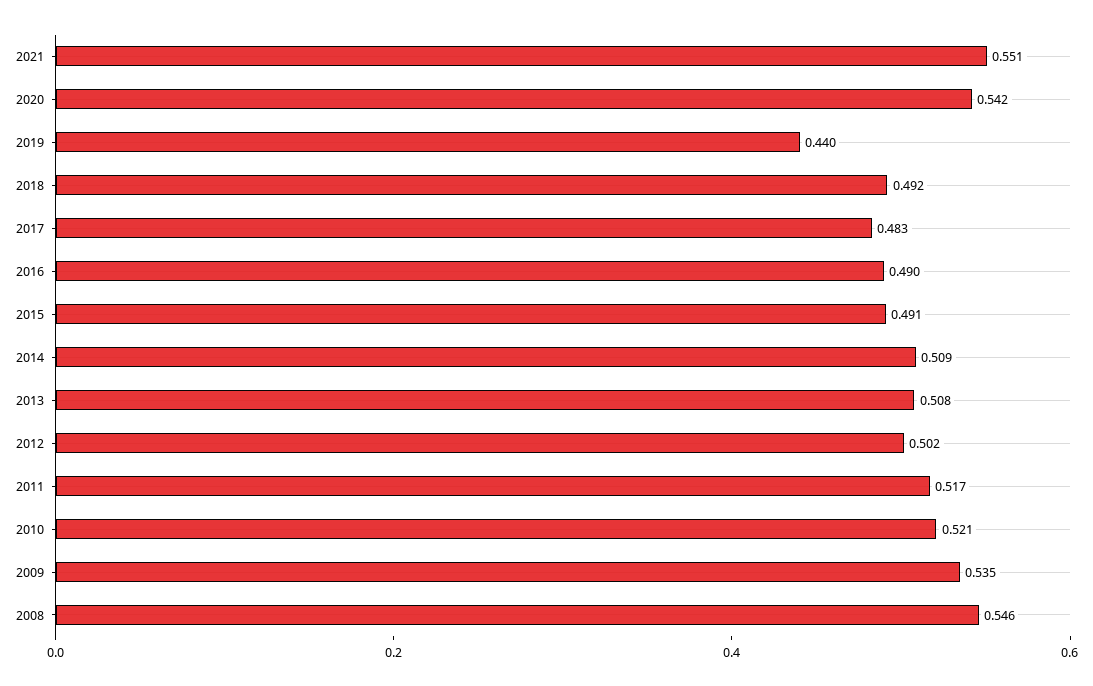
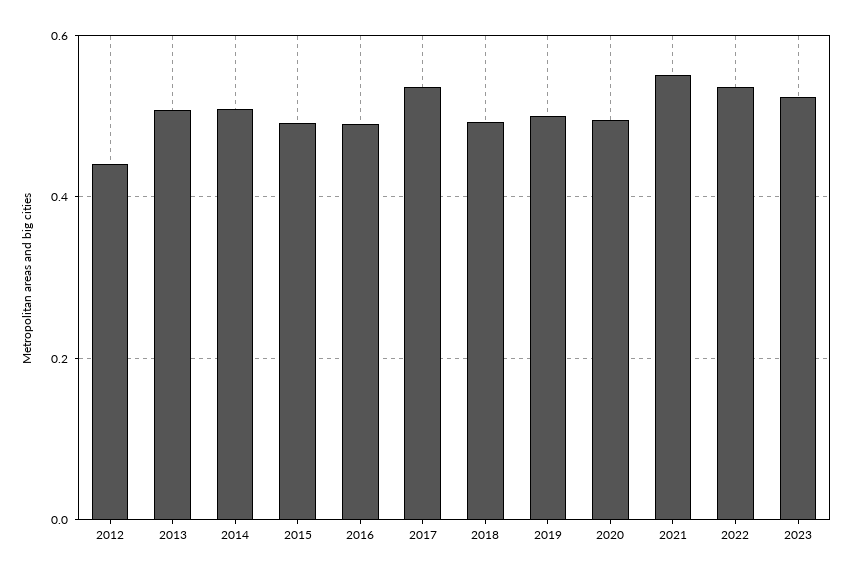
2020: 0.542 -> 0.5
2019: 0.44 -> 0.5
2017: 0.483 -> 0.54
2012: 0.502 -> 0.44
2011: 0.517 -> none
2010: 0.521 -> none
2009: 0.535 -> none
2008: 0.546 -> none
2022: none -> 0.54
2023: none -> 0.52

